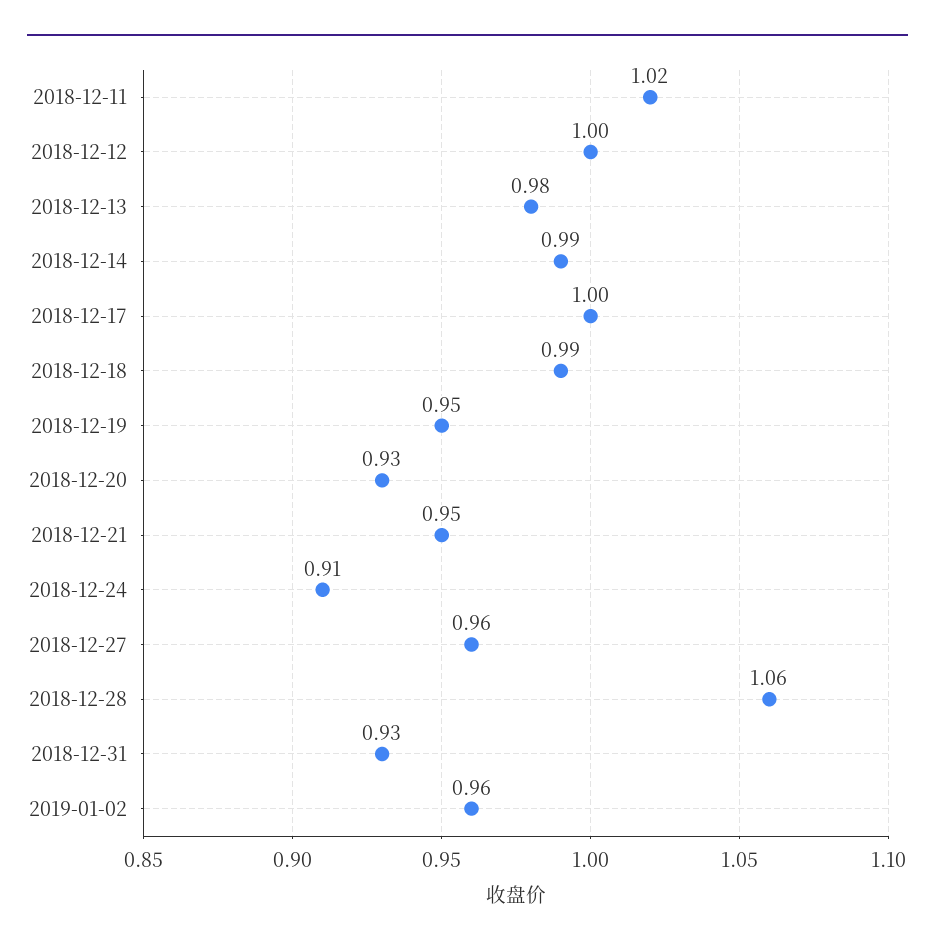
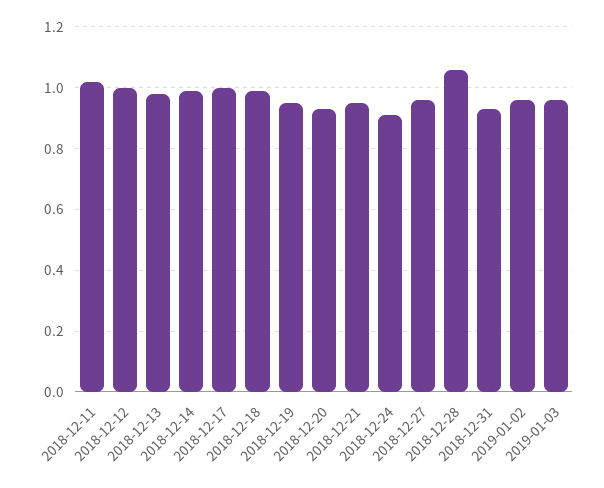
2019-01-03: none -> 0.95

